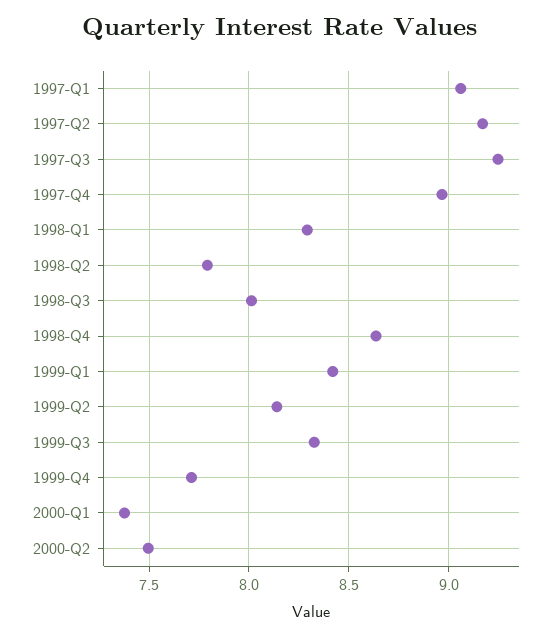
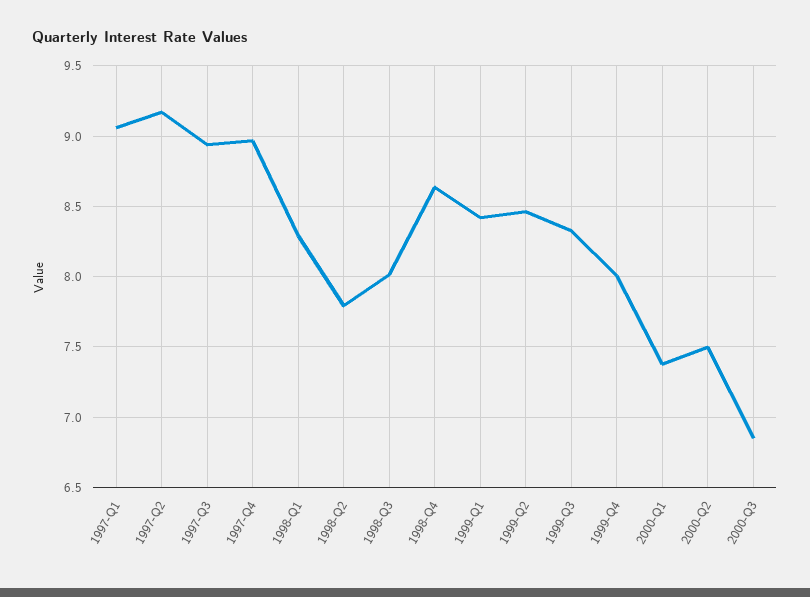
1997-Q3: 9.25 -> 8.95
1999-Q2: 8.15 -> 8.45
1999-Q4: 7.7 -> 8
2000-Q3: none -> 6.85

